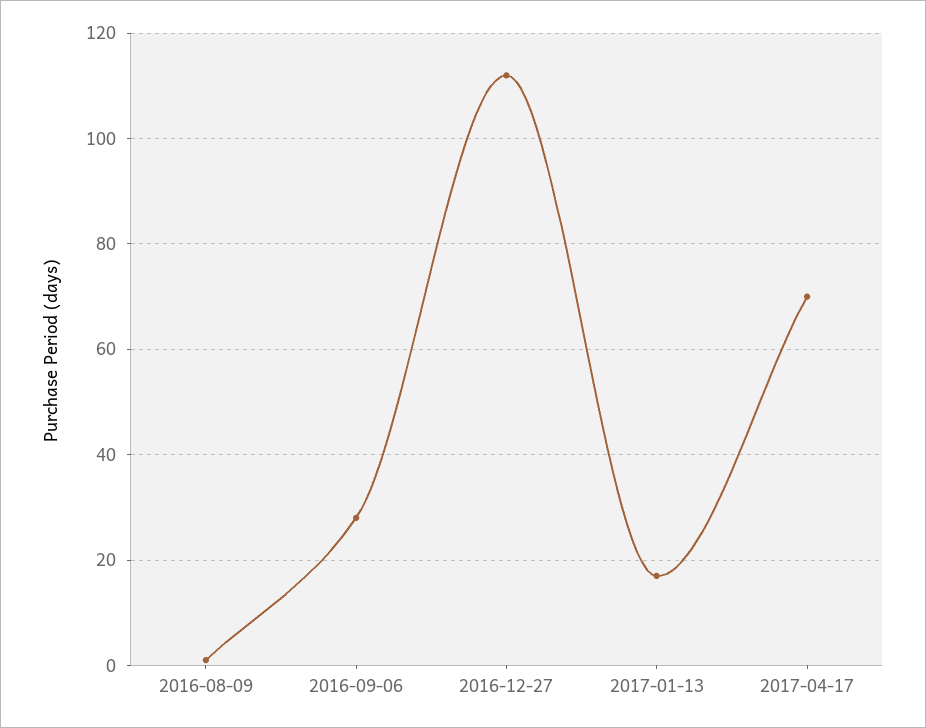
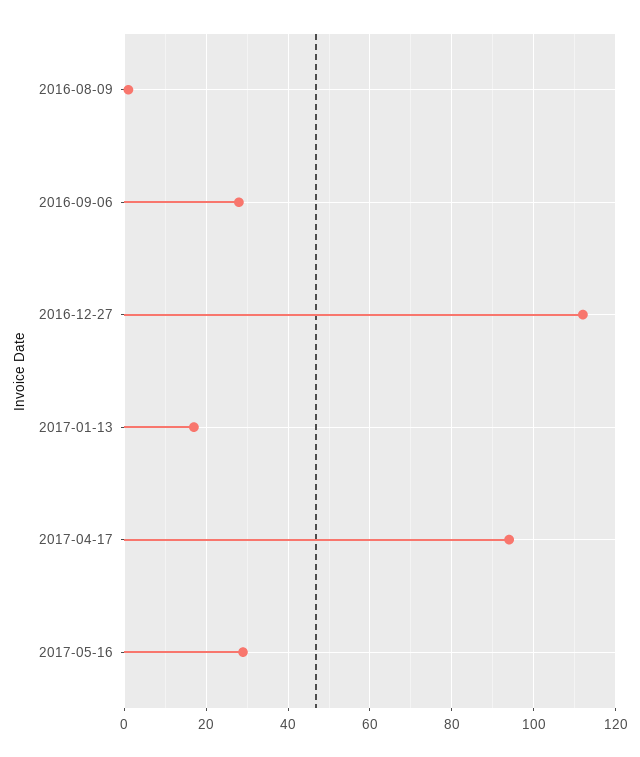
2017-04-17: 70 -> 95
2017-05-16: none -> 30

